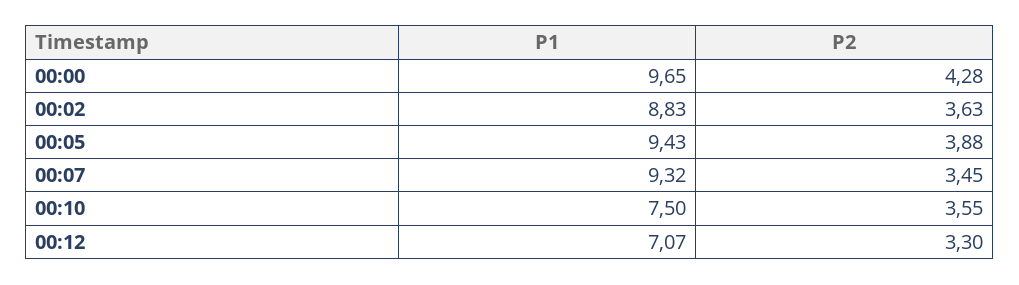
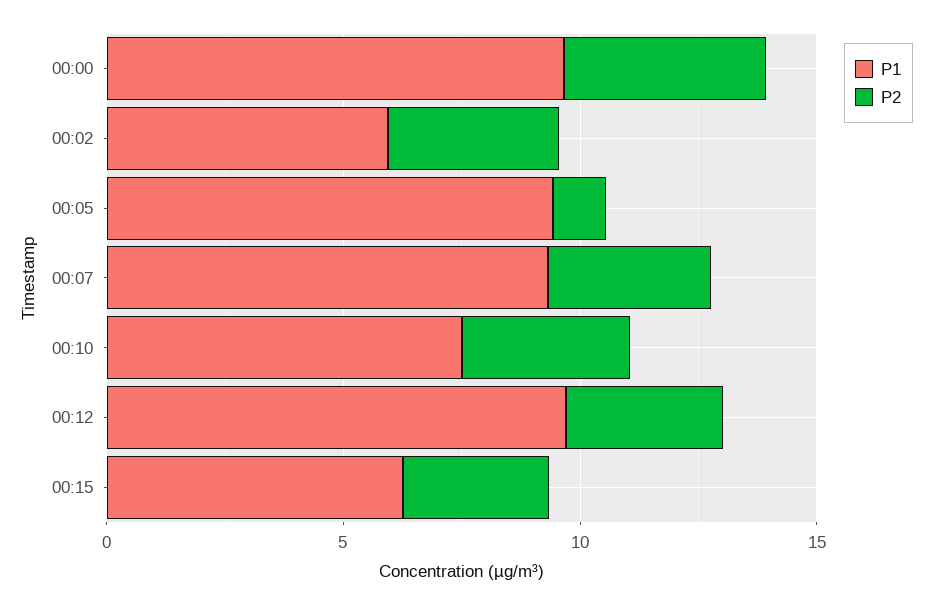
P1, 00:02: 8.83 -> 6
P2, 00:05: 3.88 -> 1
P1, 00:12: 7.07 -> 10
P1, 00:15: none -> 6
P2, 00:15: none -> 3

